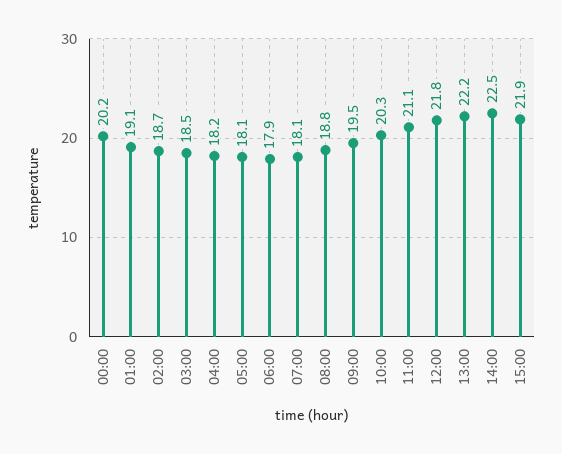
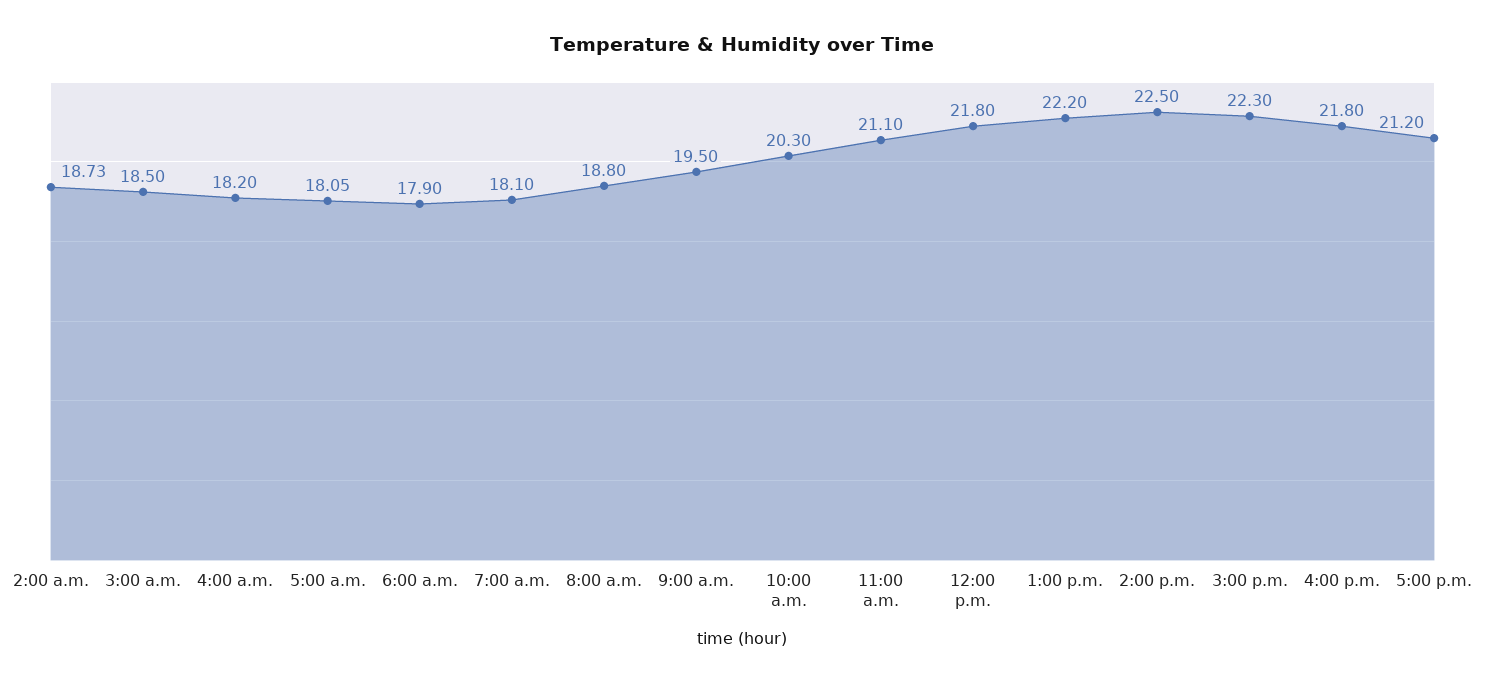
00:00: 20.2 -> none
01:00: 19.1 -> none
15:00: 21.9 -> 22.3
4:00 p.m.: none -> 21.8
5:00 p.m.: none -> 21.2

